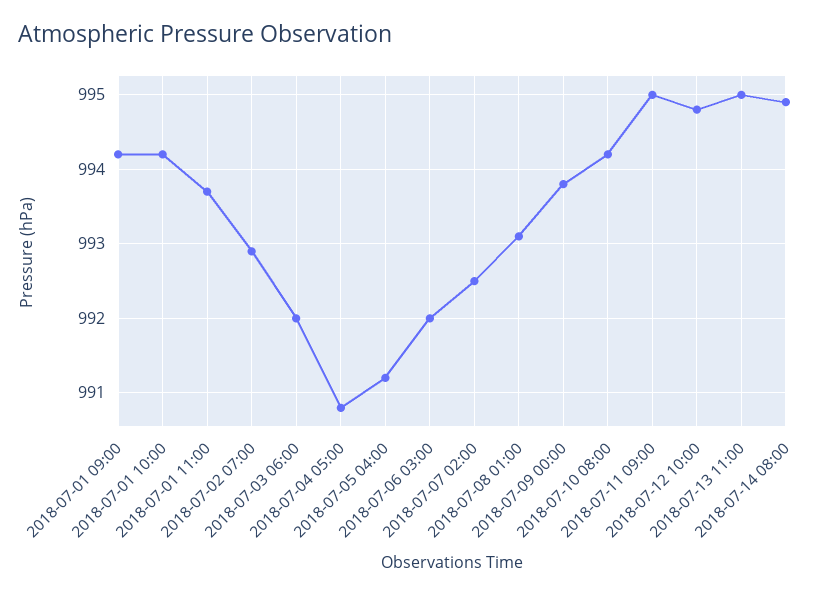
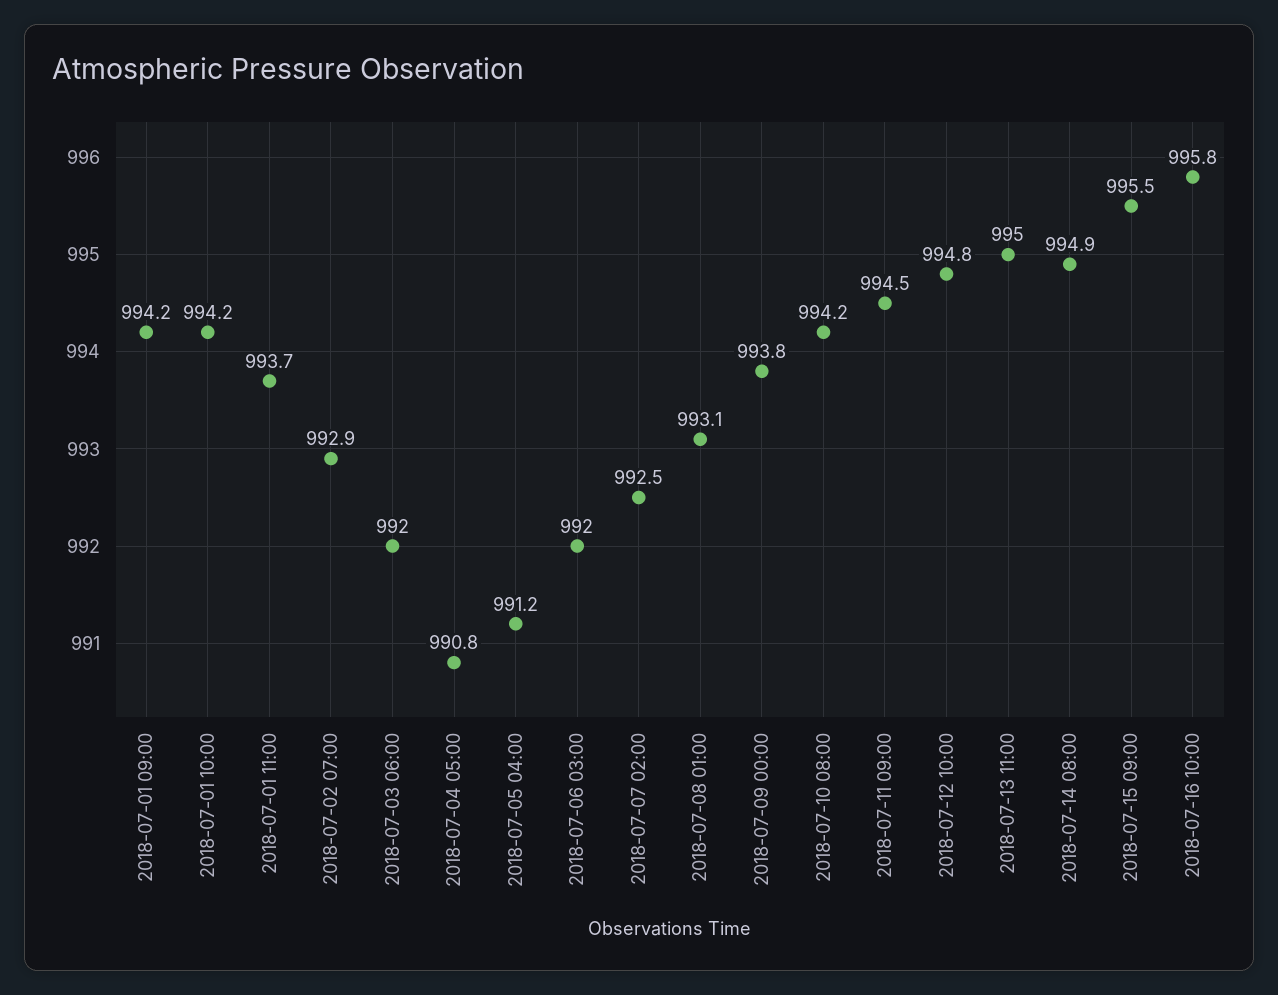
2018-07-11 09:00: 995 -> 994.5
2018-07-15 09:00: none -> 995.5
2018-07-16 10:00: none -> 995.8

